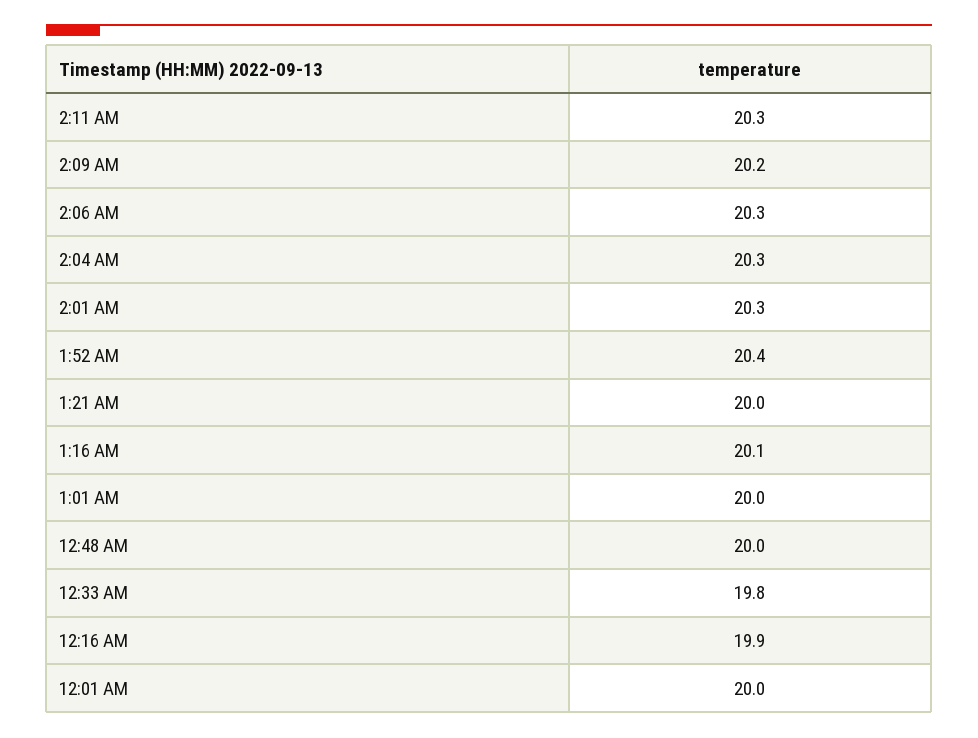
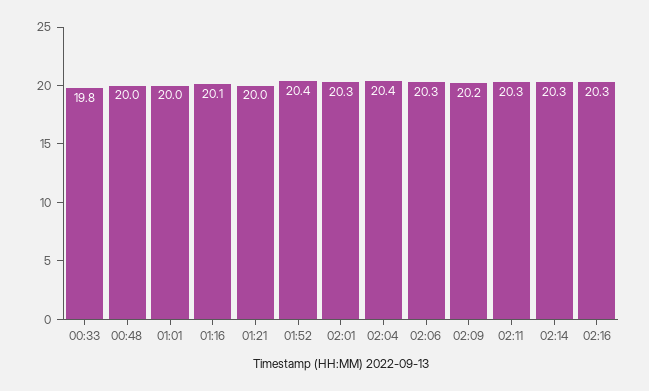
2:04 AM: 20.3 -> 20.4
12:16 AM: 19.9 -> none
12:01 AM: 20 -> none
02:14: none -> 20.3
02:16: none -> 20.3

